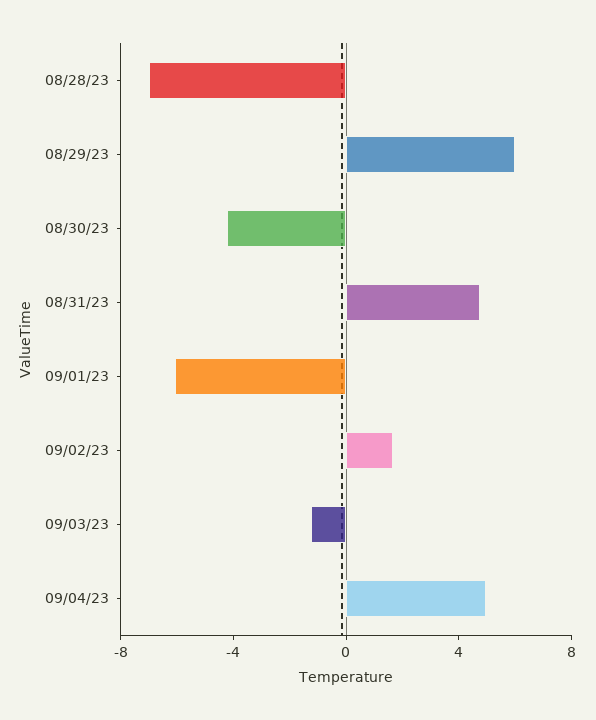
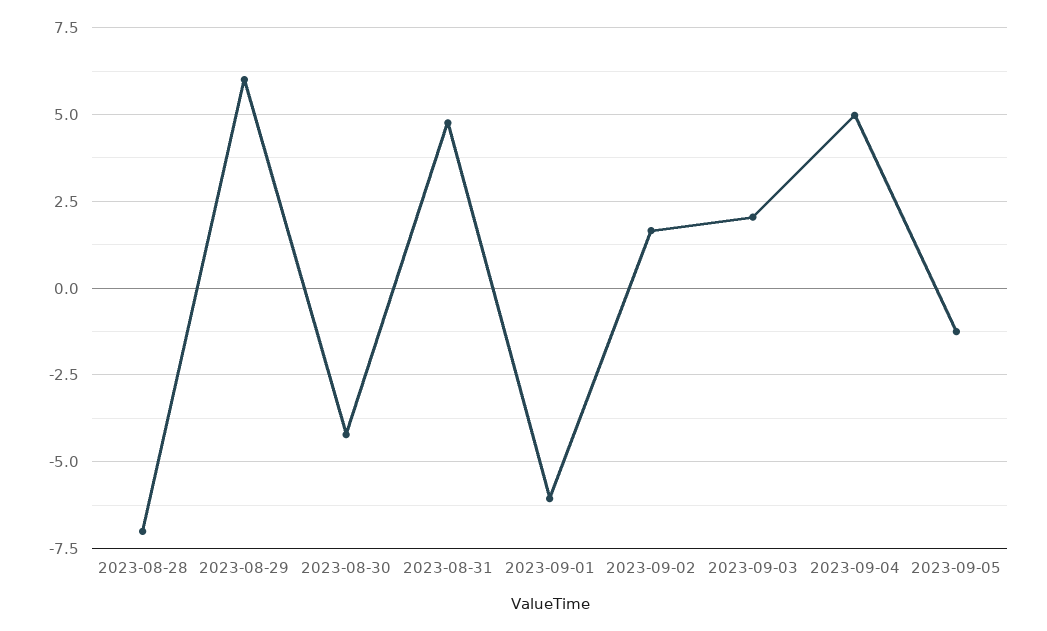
09/03/23: -1 -> 2
2023-09-05: none -> -1.25

